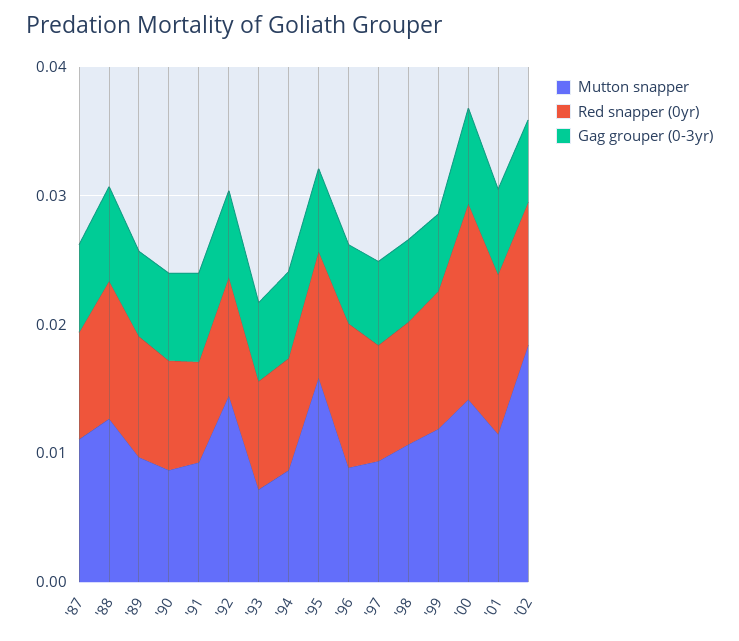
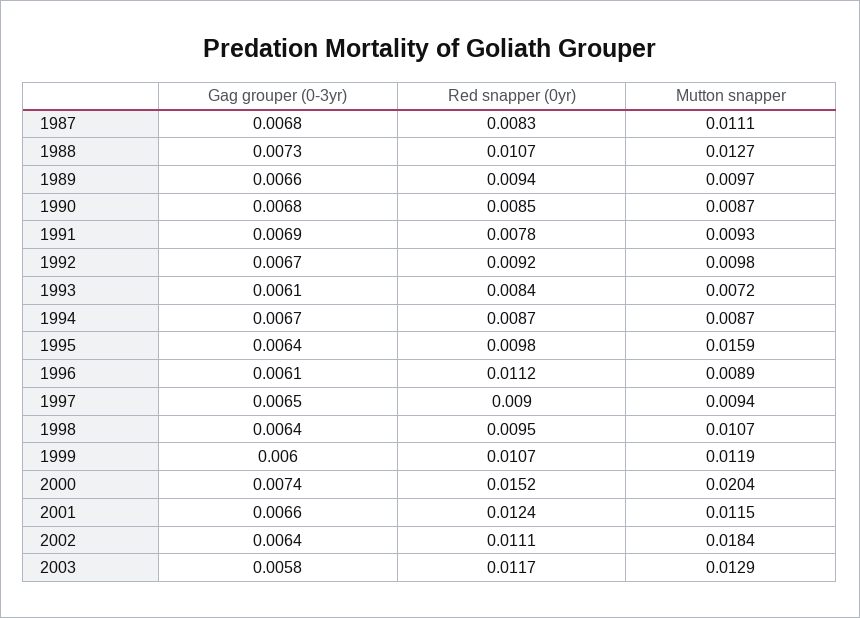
Mutton snapper, '92: 0.014 -> 0.0098
Mutton snapper, '00: 0.014 -> 0.0204
Gag grouper (0-3yr), 2003: none -> 0.0058
Red snapper (0yr), 2003: none -> 0.0117
Mutton snapper, 2003: none -> 0.0129

